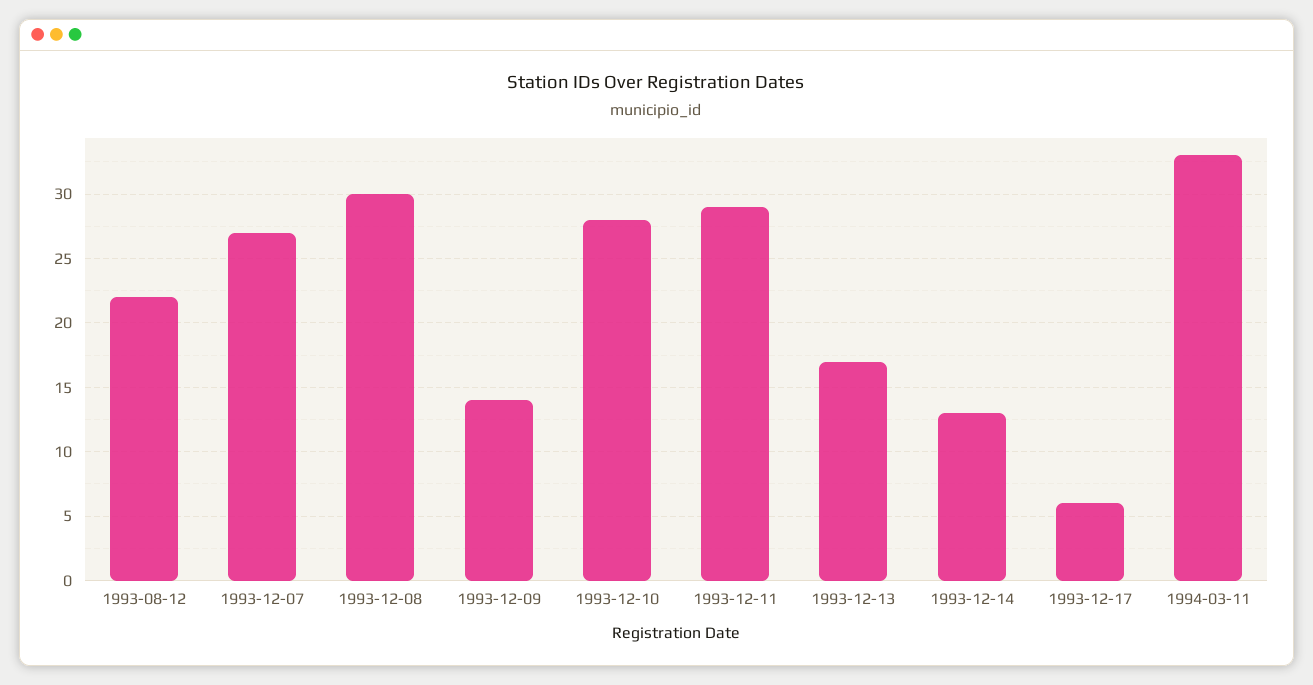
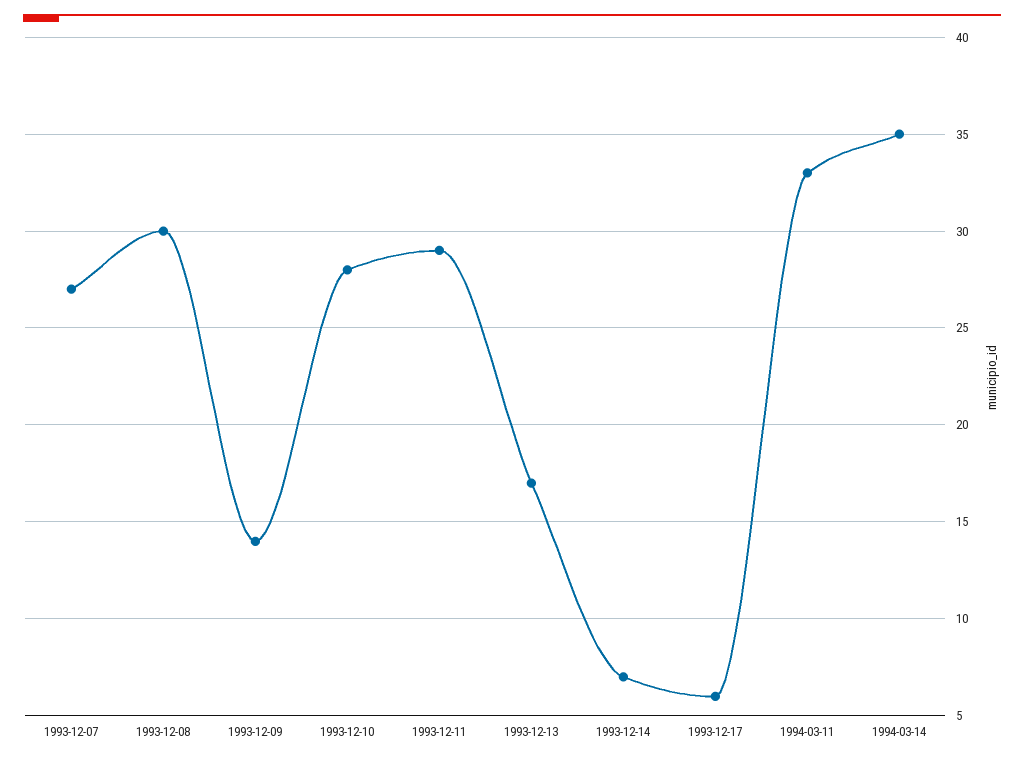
1993-08-12: 22 -> none
1993-12-14: 13 -> 7
1994-03-14: none -> 35

